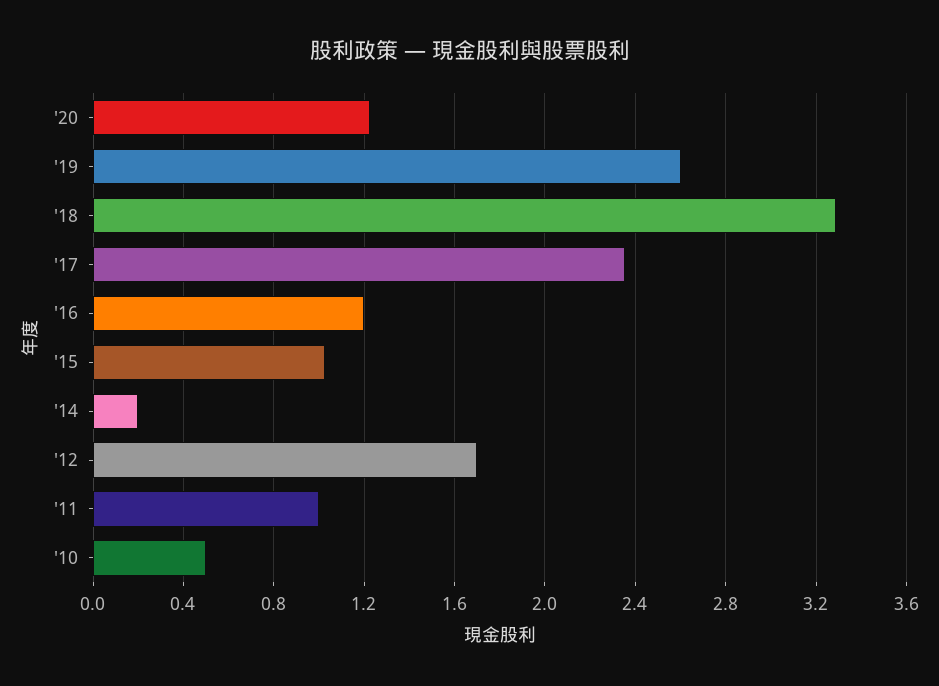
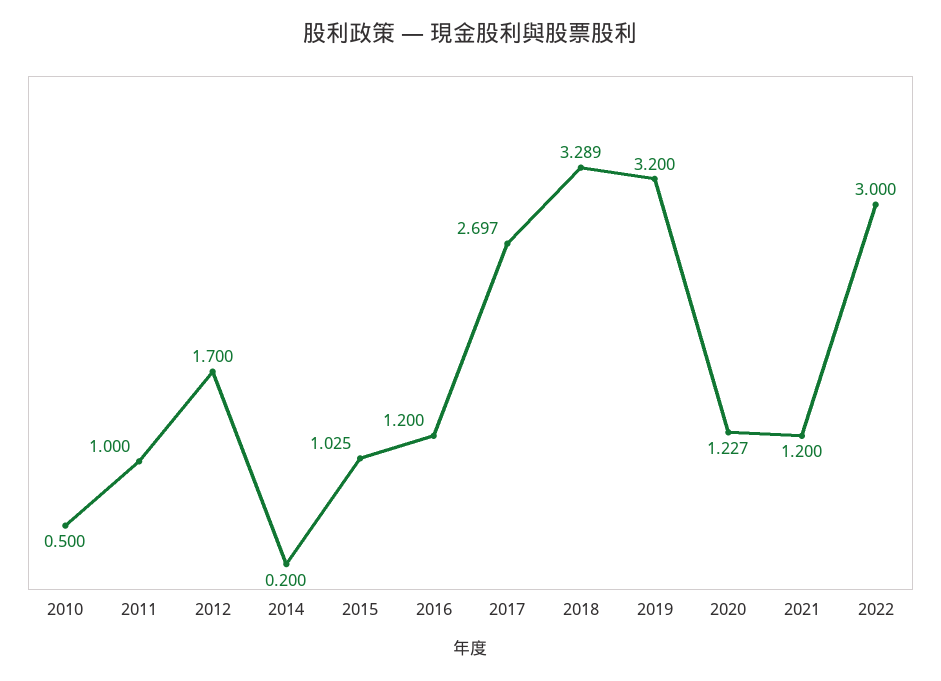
'19: 2.6 -> 3.2
'17: 2.35 -> 2.697
2021: none -> 1.2
2022: none -> 3

